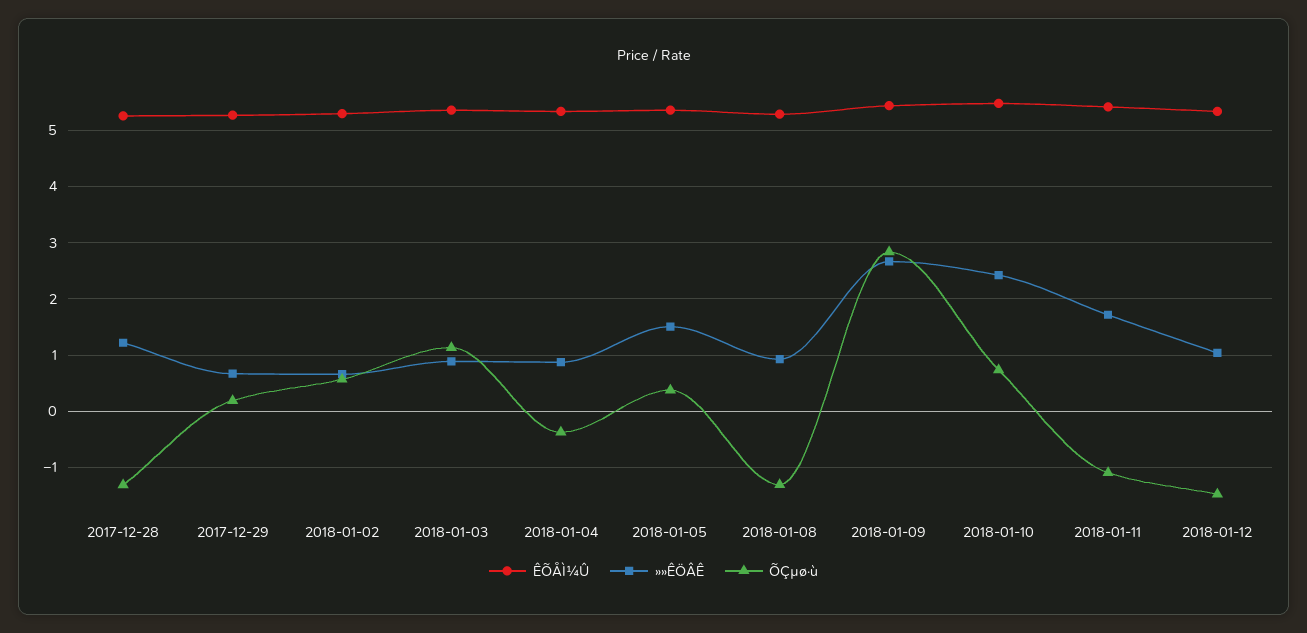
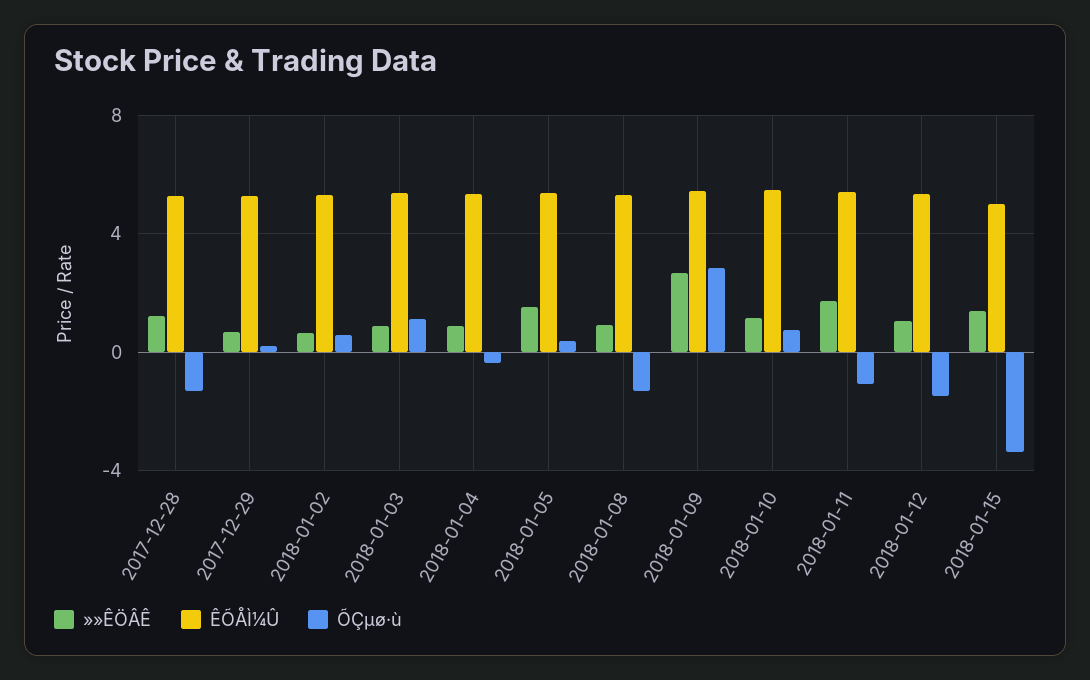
»»ÊÖÂÊ, 2018-01-10: 2.4 -> 1
»»ÊÖÂÊ, 2018-01-15: none -> 1.5
ÊÕÅÌ¼Û, 2018-01-15: none -> 5
ÕÇµø·ù, 2018-01-15: none -> -3.5

